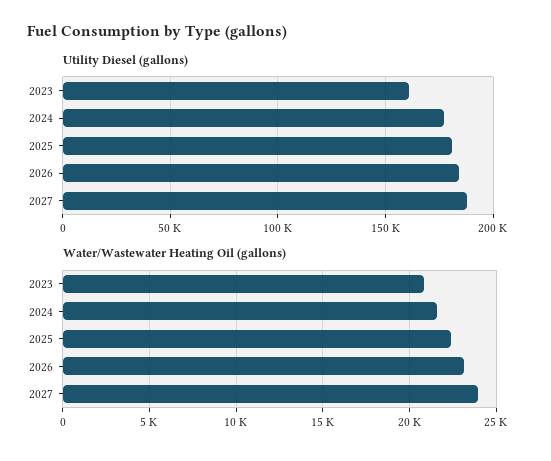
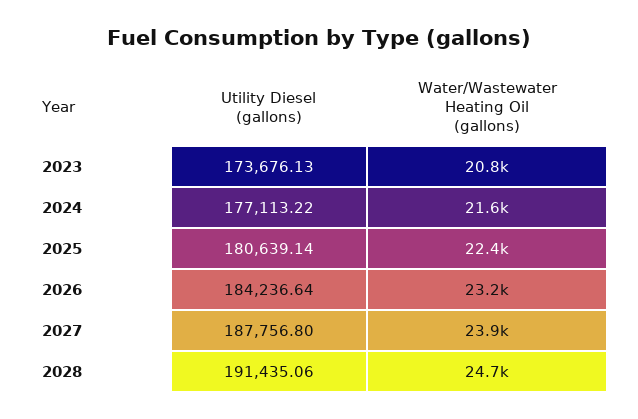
Utility Diesel (gallons), 2023: 160000 -> 173676.13
Utility Diesel (gallons), 2028: none -> 191435.06
Water/Wastewater Heating Oil (gallons), 2028: none -> 24700

